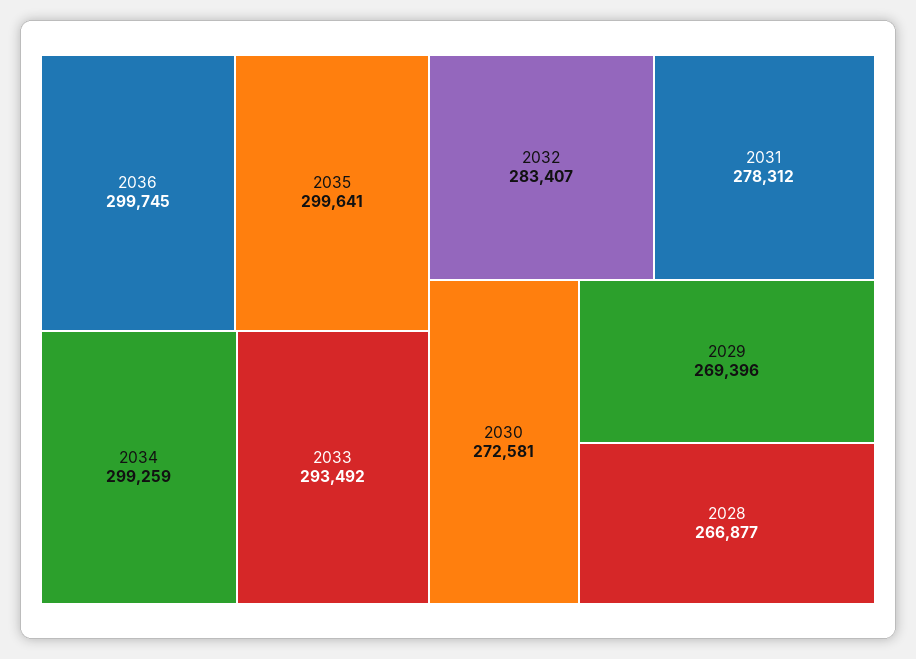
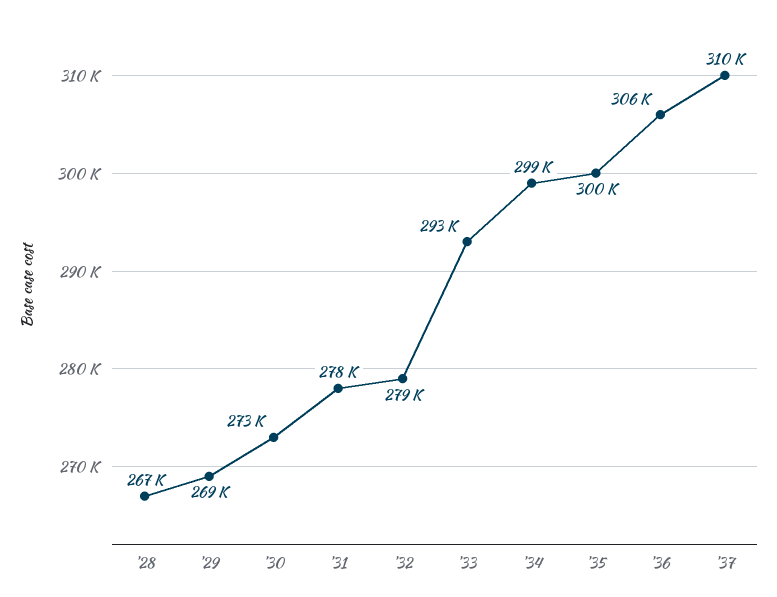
2036: 299745 -> 306000
2032: 283407 -> 279000
'37: none -> 310000

